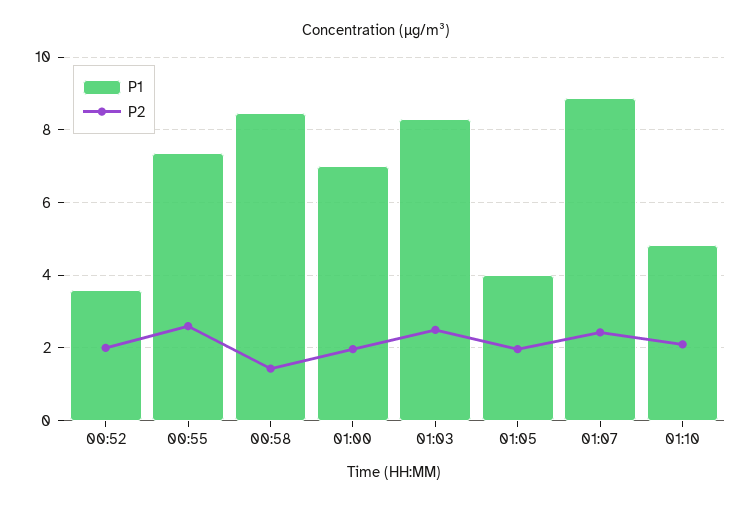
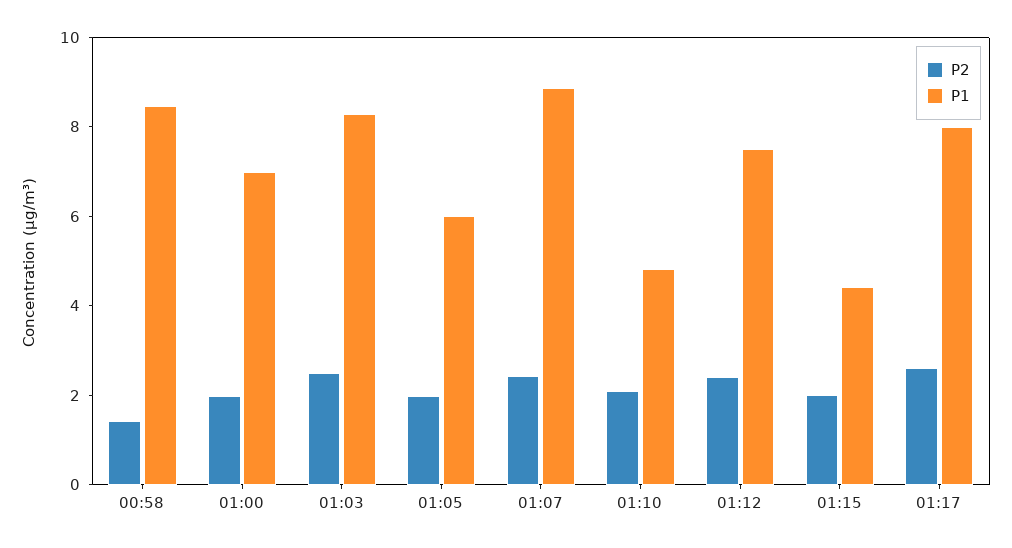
P1, 00:52: 3.6 -> none
P2, 00:52: 2 -> none
P1, 00:55: 7.4 -> none
P2, 00:55: 2.6 -> none
P1, 01:05: 4 -> 6
P2, 01:12: none -> 2.5
P1, 01:12: none -> 7.5
P2, 01:15: none -> 2
P1, 01:15: none -> 4.5
P2, 01:17: none -> 2.5
P1, 01:17: none -> 8

